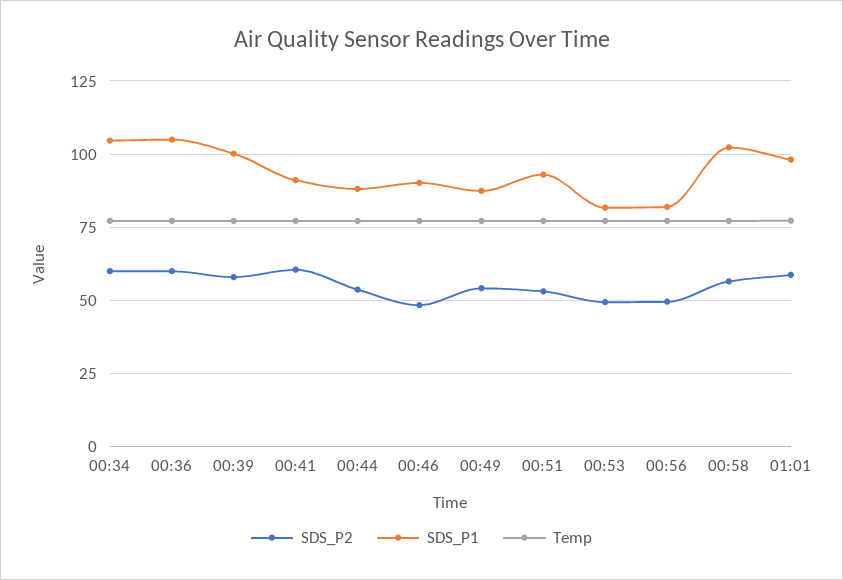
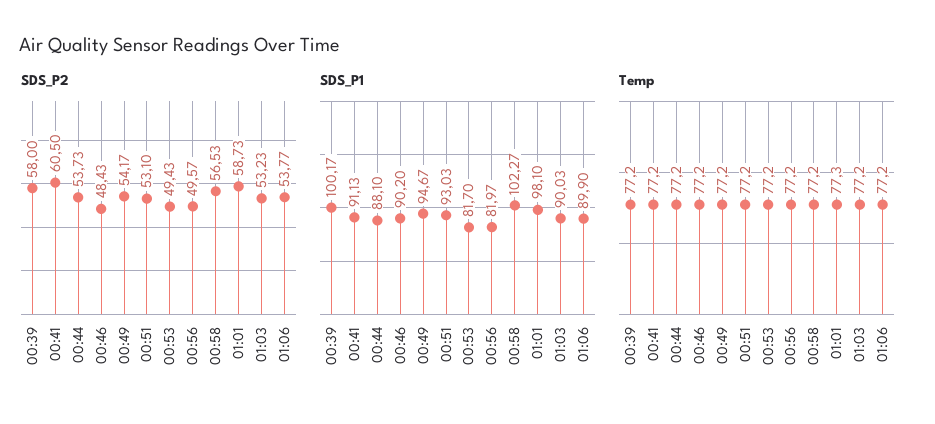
SDS_P2, 00:34: 60 -> none
SDS_P1, 00:34: 105 -> none
Temp, 00:34: 77.5 -> none
SDS_P2, 00:36: 60 -> none
SDS_P1, 00:36: 105 -> none
Temp, 00:36: 77.5 -> none
SDS_P1, 00:49: 87.5 -> 94.67
SDS_P2, 01:03: none -> 53.23
SDS_P2, 01:06: none -> 53.77
SDS_P1, 01:03: none -> 90.03
SDS_P1, 01:06: none -> 89.9
Temp, 01:03: none -> 77.2
Temp, 01:06: none -> 77.2

